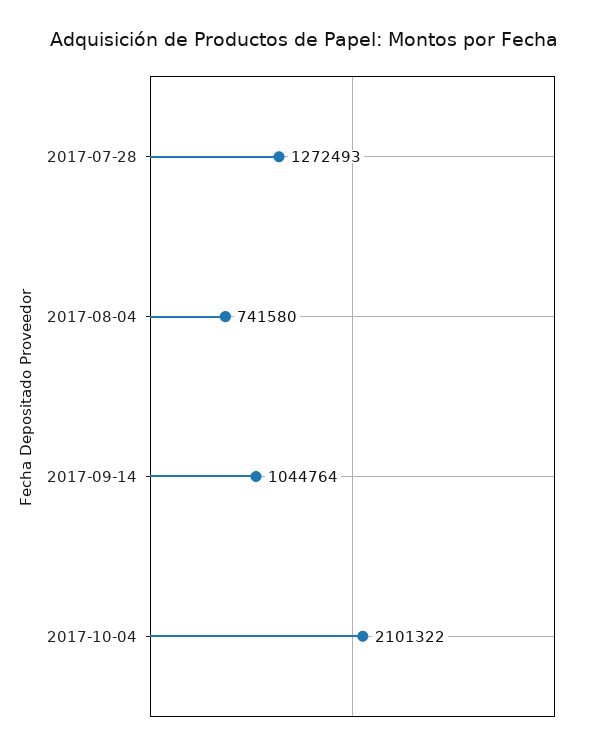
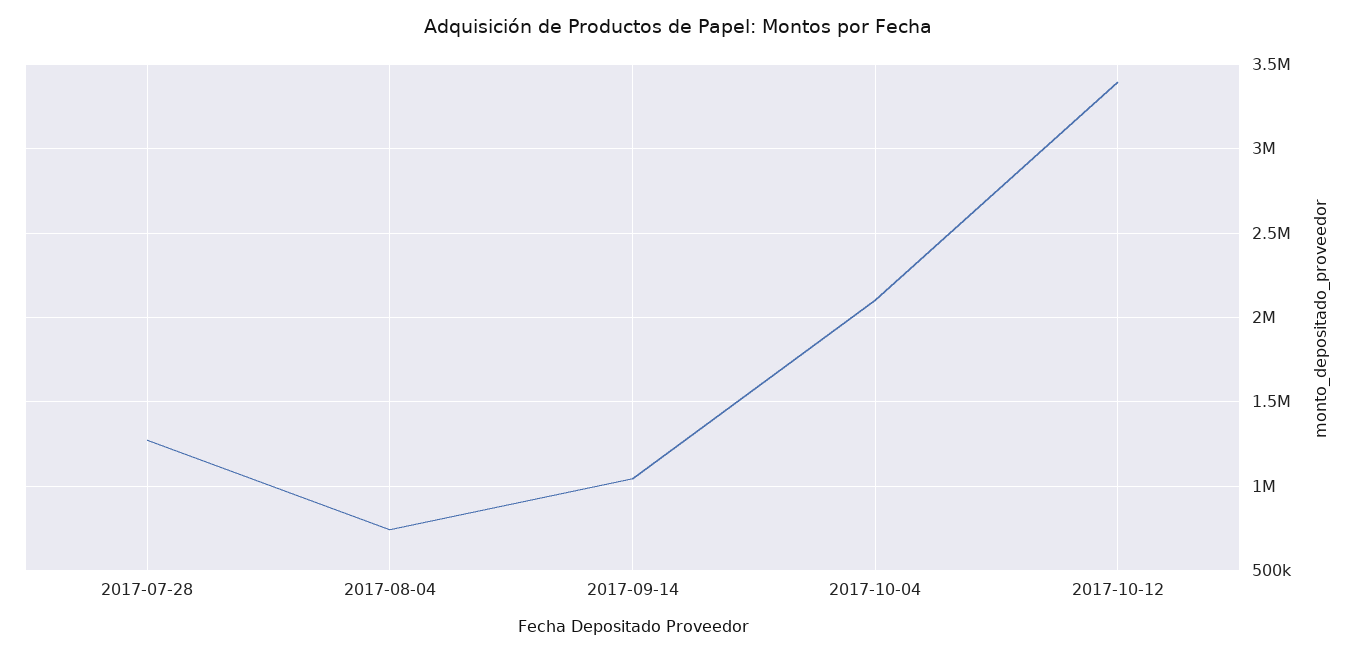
2017-10-12: none -> 3400000

